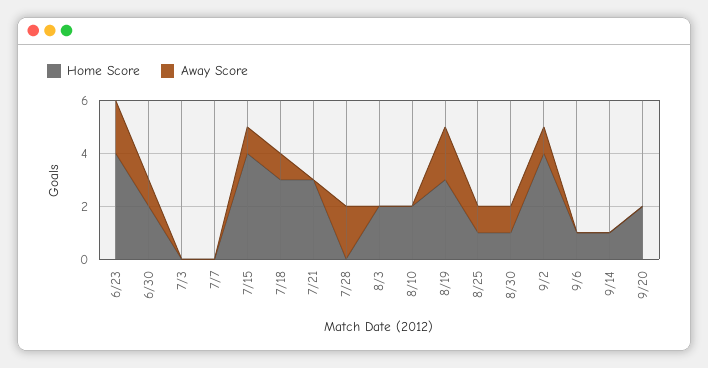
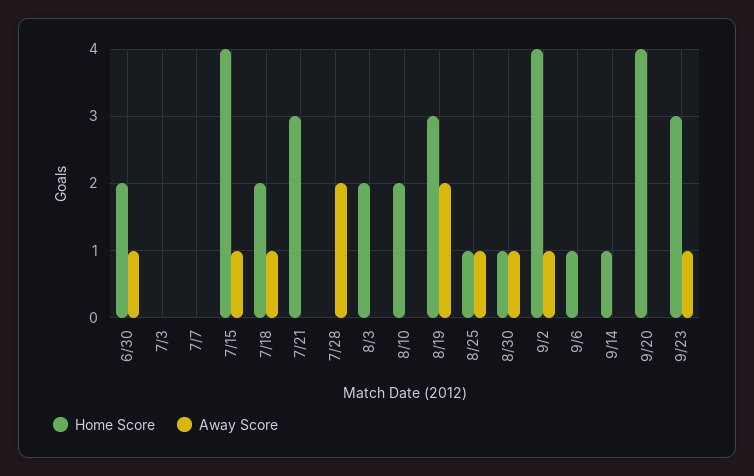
Home Score, 6/23: 4 -> none
Away Score, 6/23: 2 -> none
Home Score, 7/18: 3 -> 2
Home Score, 9/20: 2 -> 4
Home Score, 9/23: none -> 3
Away Score, 9/23: none -> 1

